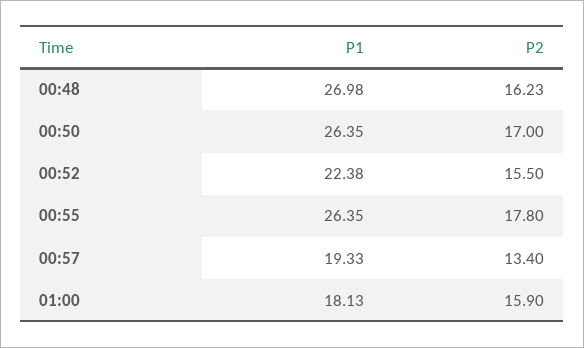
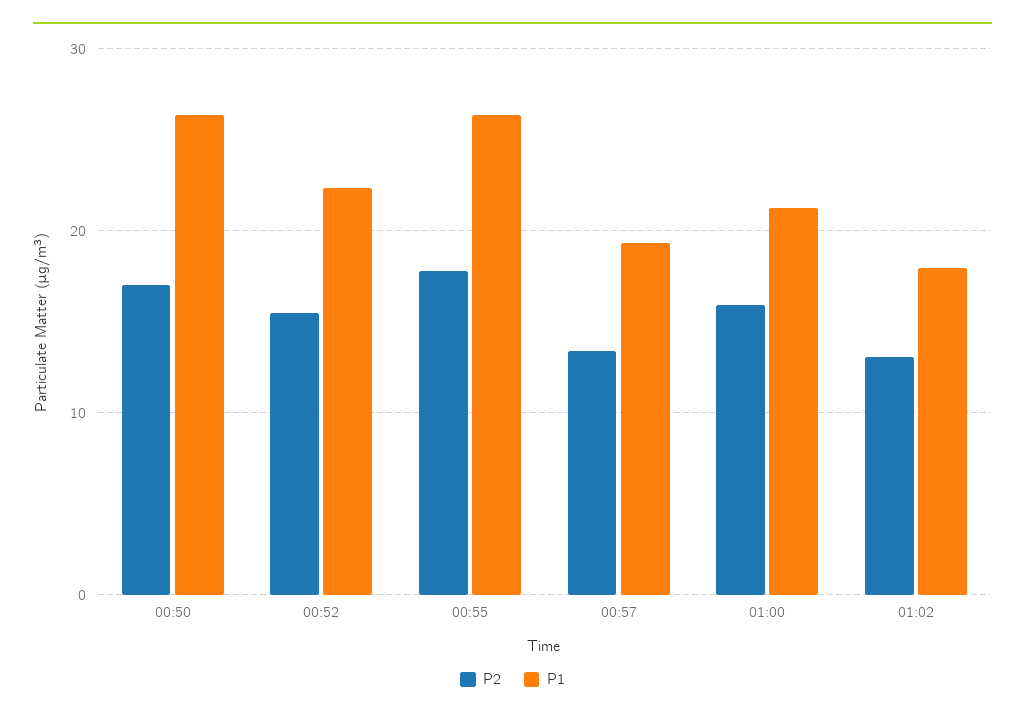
P1, 00:48: 26.98 -> none
P2, 00:48: 16.23 -> none
P1, 01:00: 18.13 -> 21
P2, 01:02: none -> 13
P1, 01:02: none -> 18

